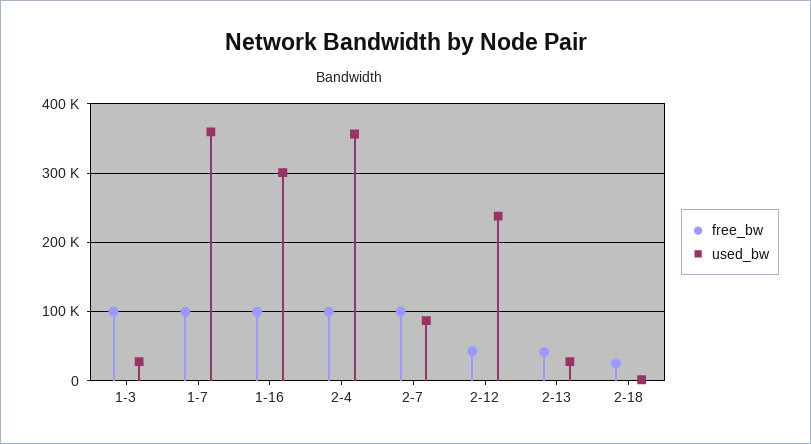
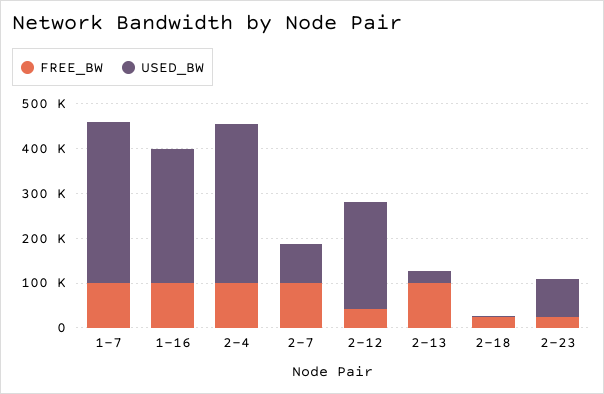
free_bw, 1-3: 100000 -> none
used_bw, 1-3: 30000 -> none
free_bw, 2-13: 40000 -> 100000
free_bw, 2-23: none -> 20000
used_bw, 2-23: none -> 80000

